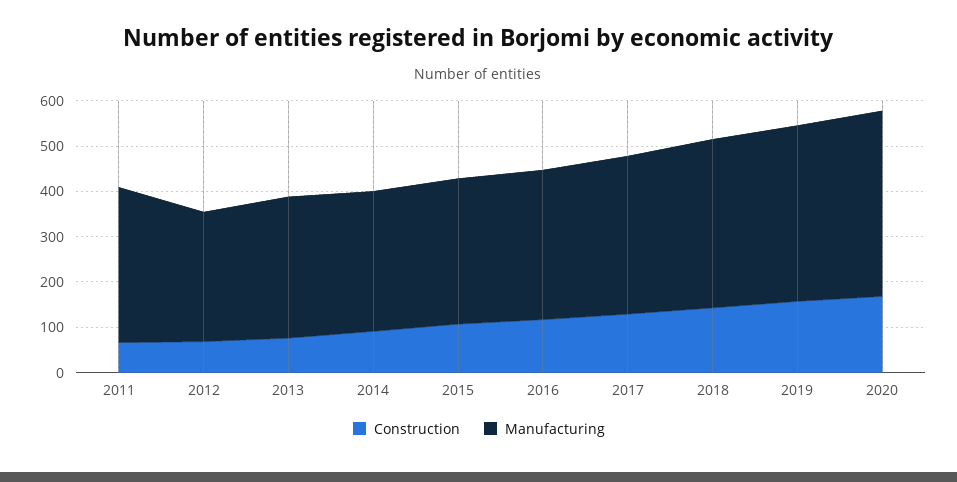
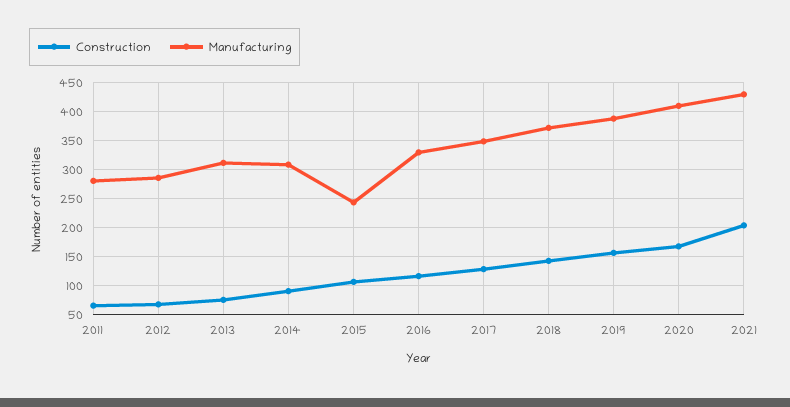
Manufacturing, 2011: 340 -> 275
Manufacturing, 2015: 320 -> 250
Construction, 2021: none -> 200
Manufacturing, 2021: none -> 425

